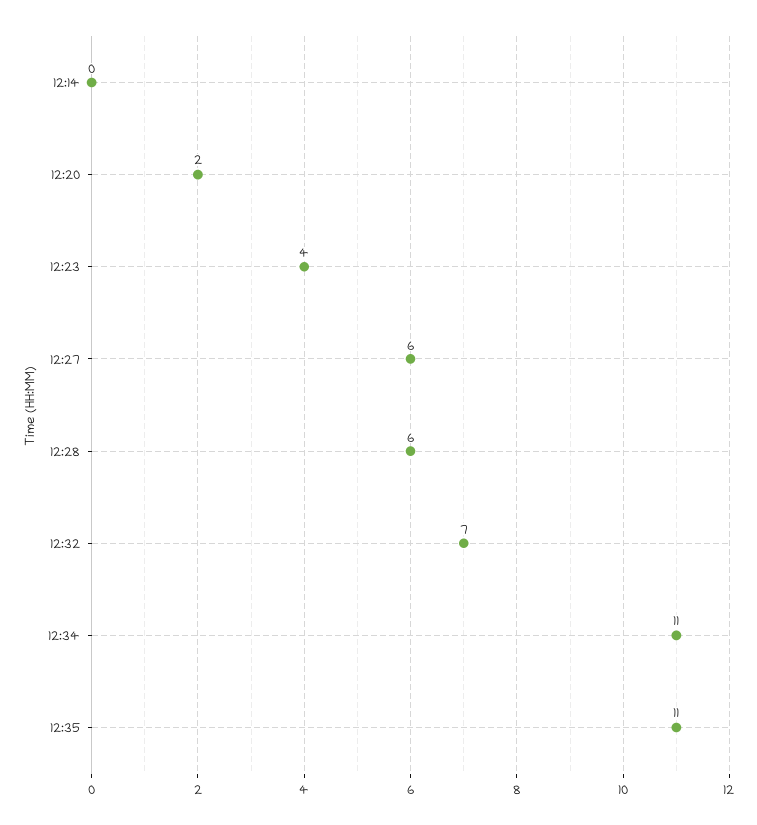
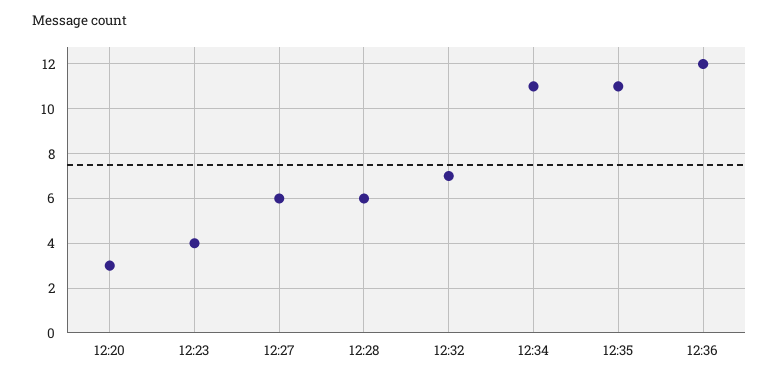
12:14: 0 -> none
12:20: 2 -> 3
12:36: none -> 12

